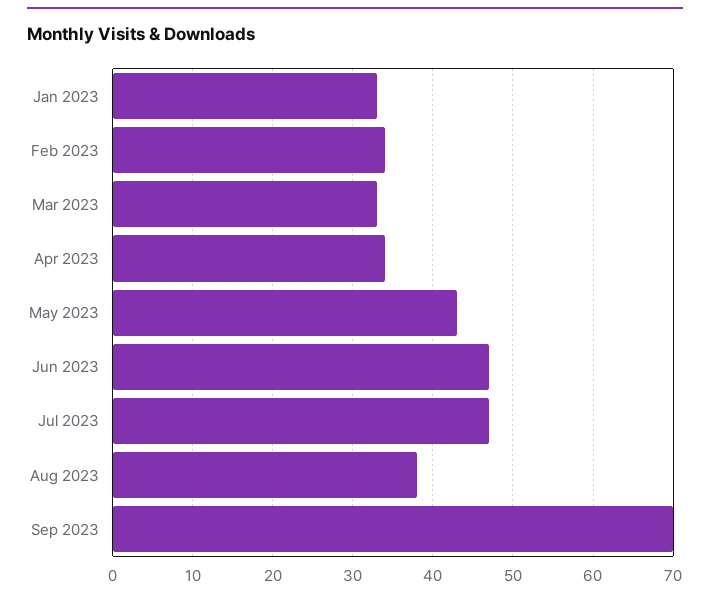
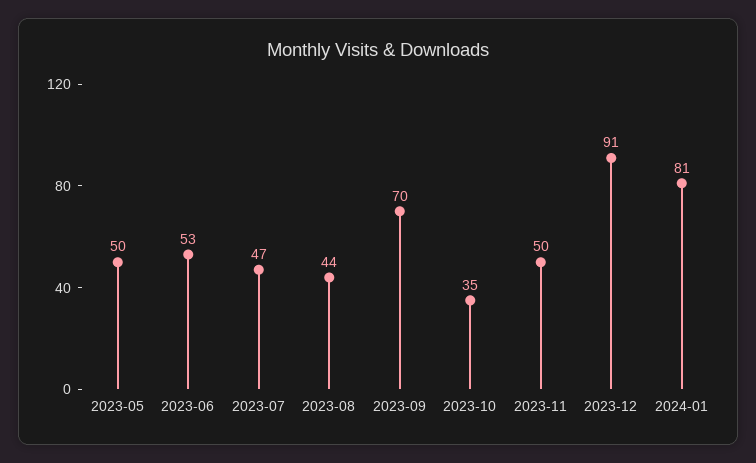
Jan 2023: 33 -> none
Feb 2023: 34 -> none
Mar 2023: 33 -> none
Apr 2023: 34 -> none
May 2023: 43 -> 50
Jun 2023: 47 -> 53
Aug 2023: 38 -> 44
2023-10: none -> 35
2023-11: none -> 50
2023-12: none -> 91
2024-01: none -> 81

